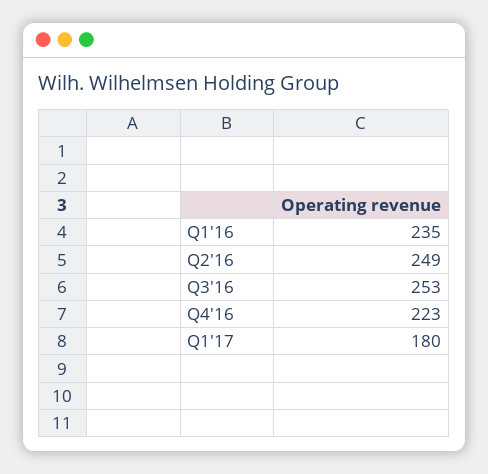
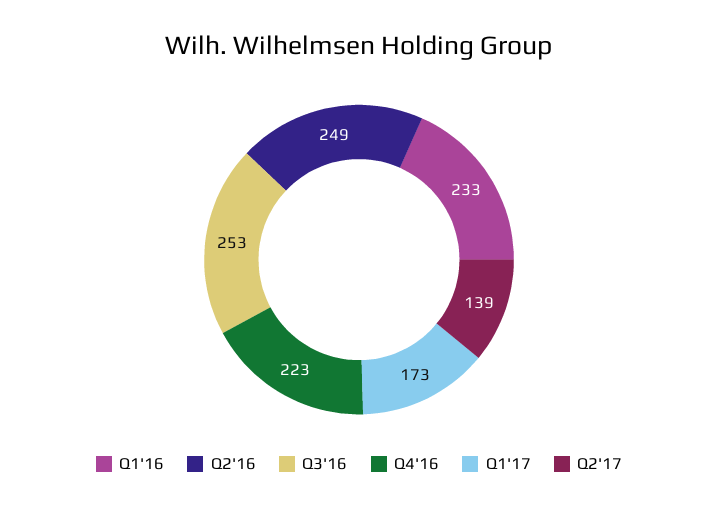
Q1'16: 235 -> 233
Q1'17: 180 -> 173
Q2'17: none -> 139

